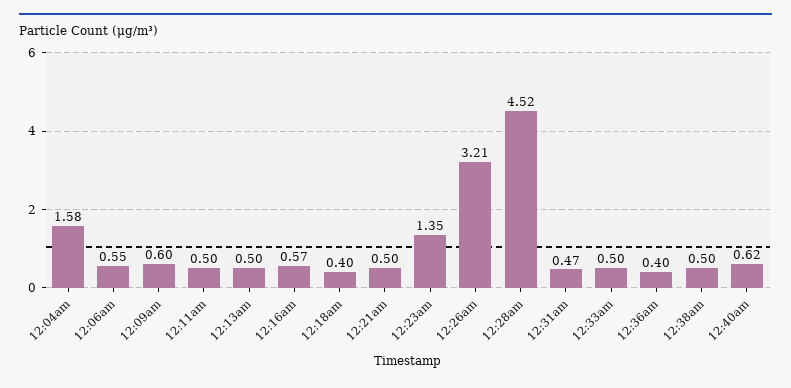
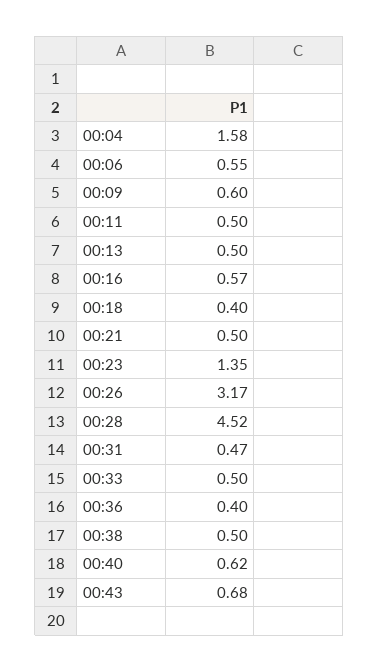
12:26am: 3.21 -> 3.17
00:43: none -> 0.68

